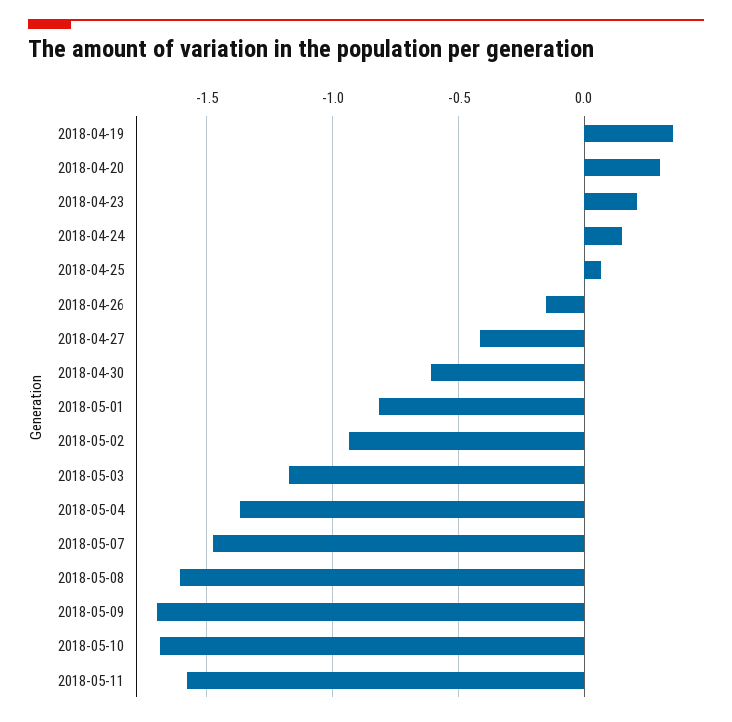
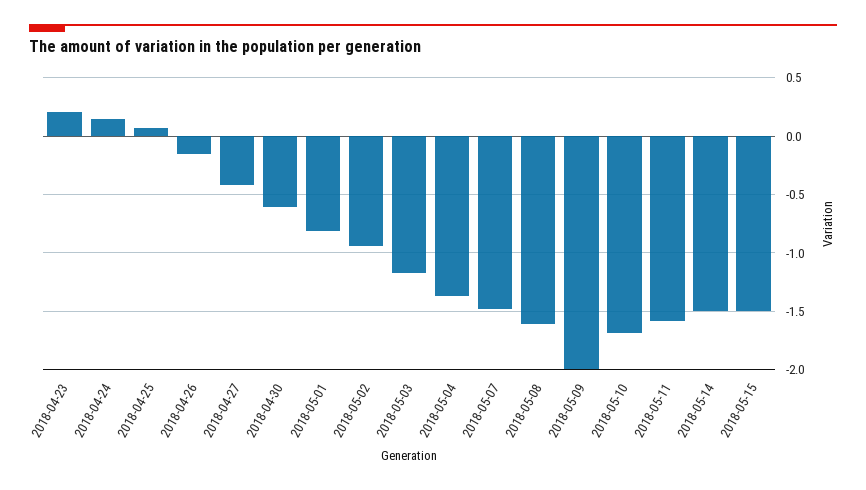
2018-04-19: 0.35 -> none
2018-04-20: 0.3 -> none
2018-05-09: -1.7 -> -2
2018-05-14: none -> -1.5
2018-05-15: none -> -1.5

